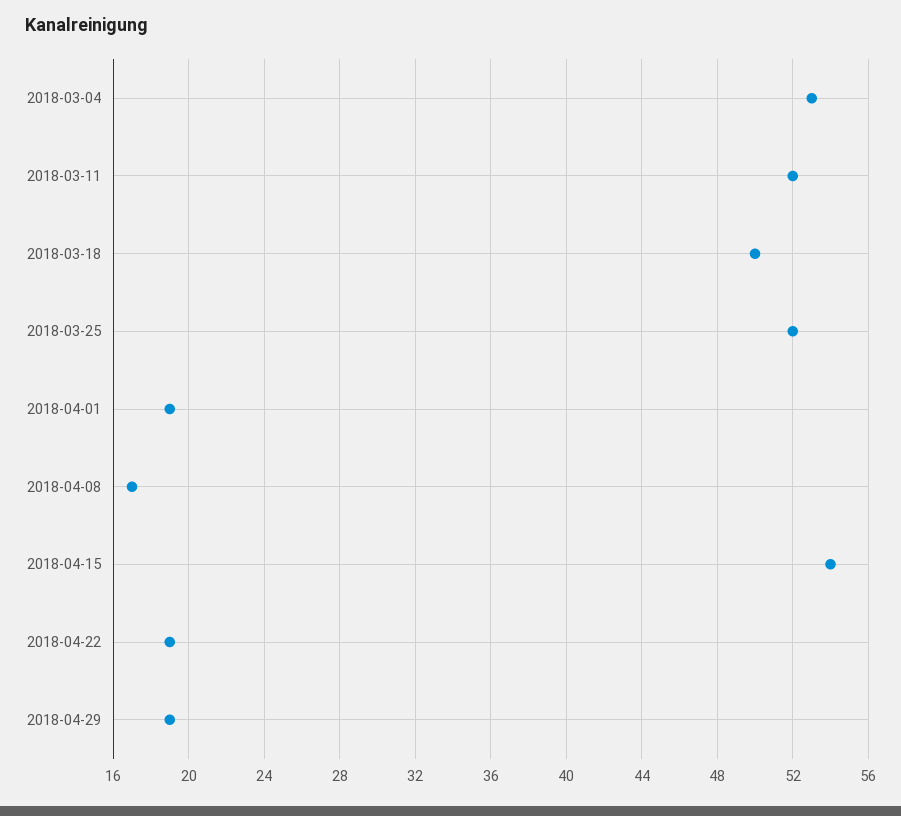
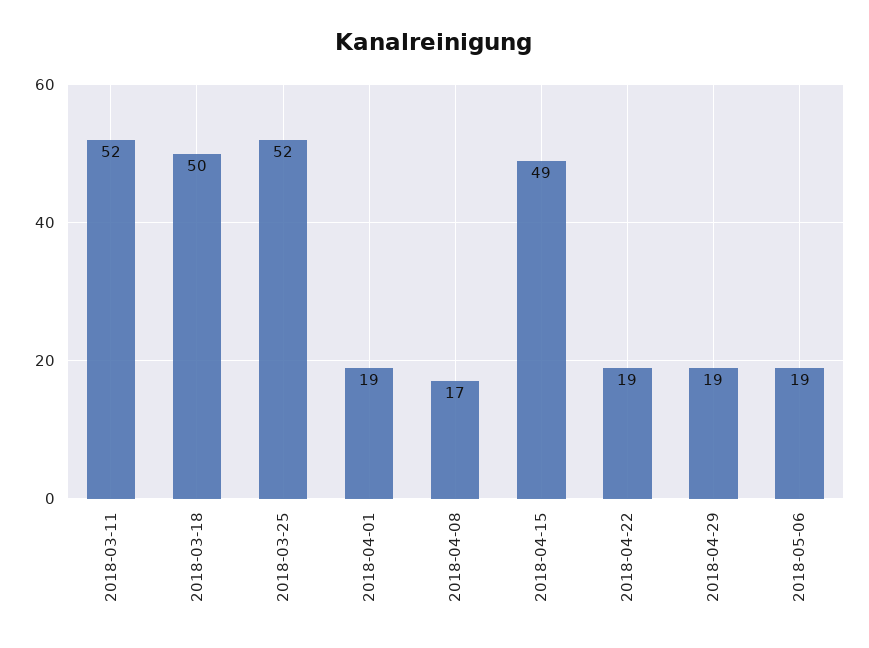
2018-03-04: 53 -> none
2018-04-15: 54 -> 49
2018-05-06: none -> 19

